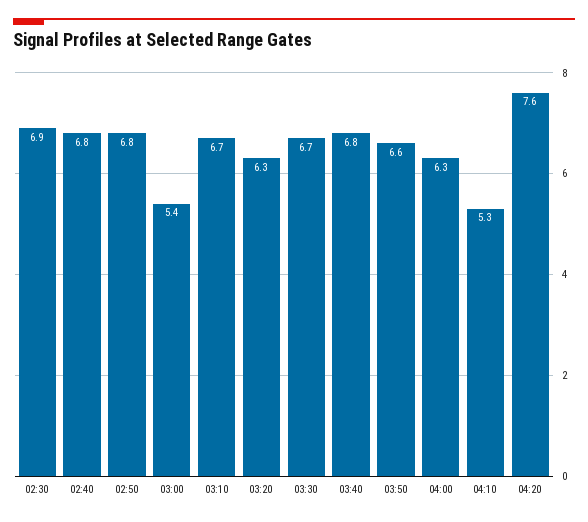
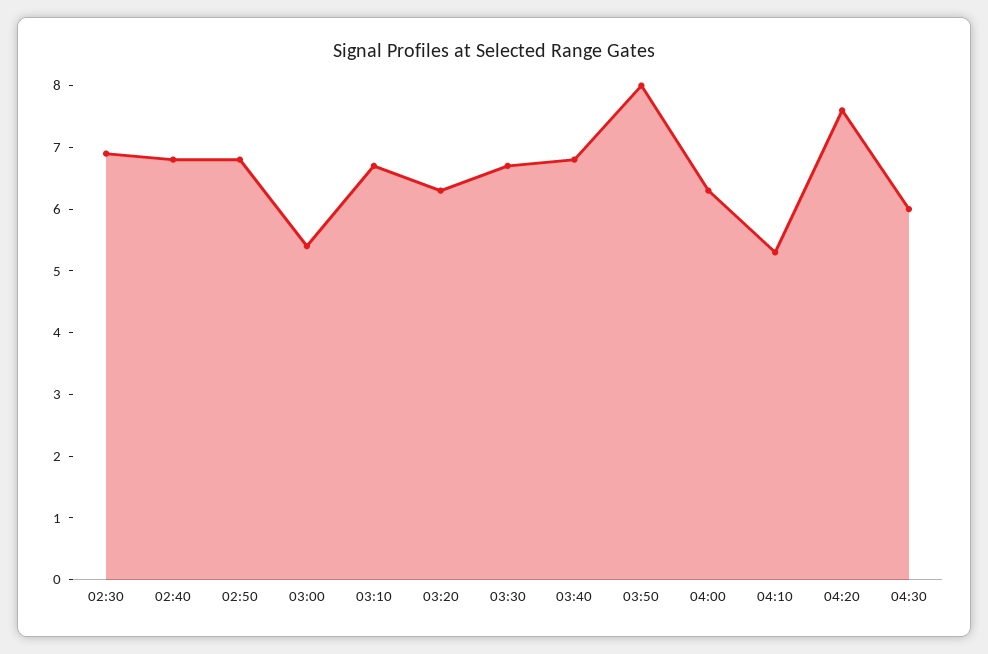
03:50: 6.6 -> 8
04:30: none -> 6

